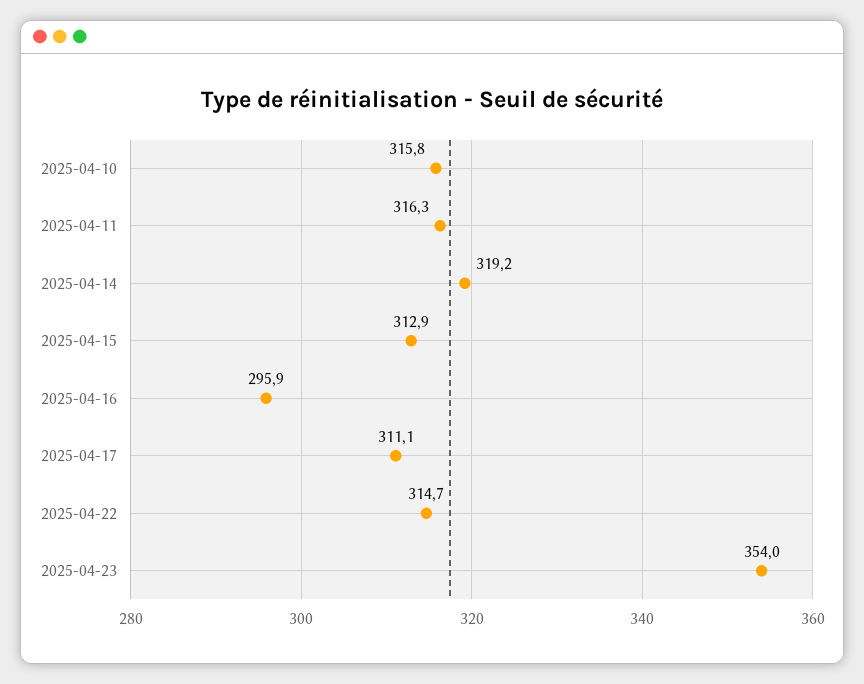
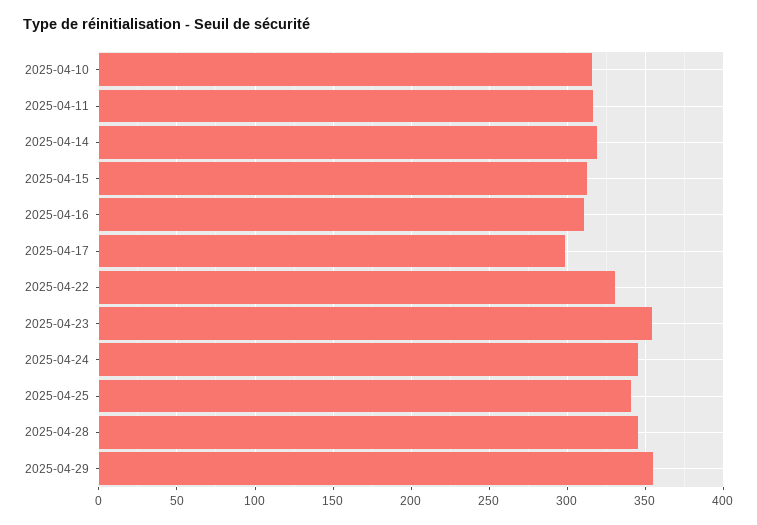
2025-04-16: 295.9 -> 310
2025-04-17: 311.1 -> 300
2025-04-22: 314.7 -> 330
2025-04-24: none -> 345
2025-04-25: none -> 340
2025-04-28: none -> 345
2025-04-29: none -> 355

